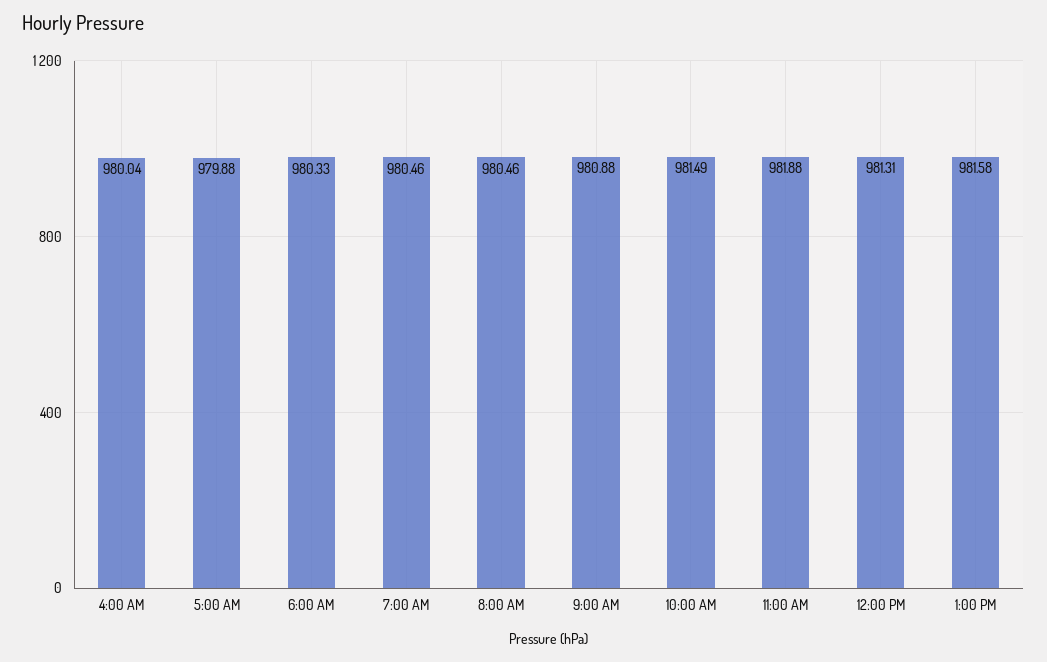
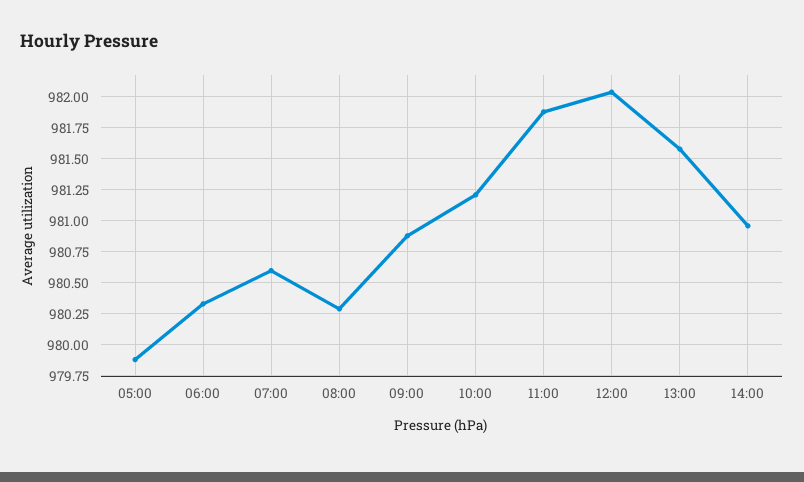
4:00 AM: 980.04 -> none
7:00 AM: 980.46 -> 980.6
8:00 AM: 980.46 -> 980.3
10:00 AM: 981.49 -> 981.2
12:00 PM: 981.31 -> 982.05
14:00: none -> 980.95

